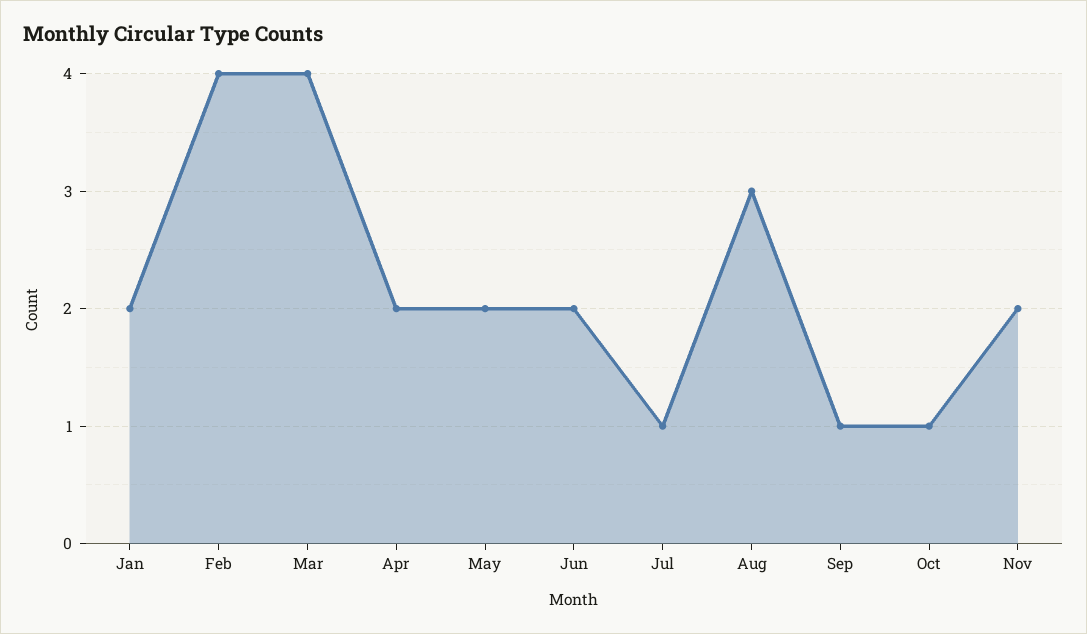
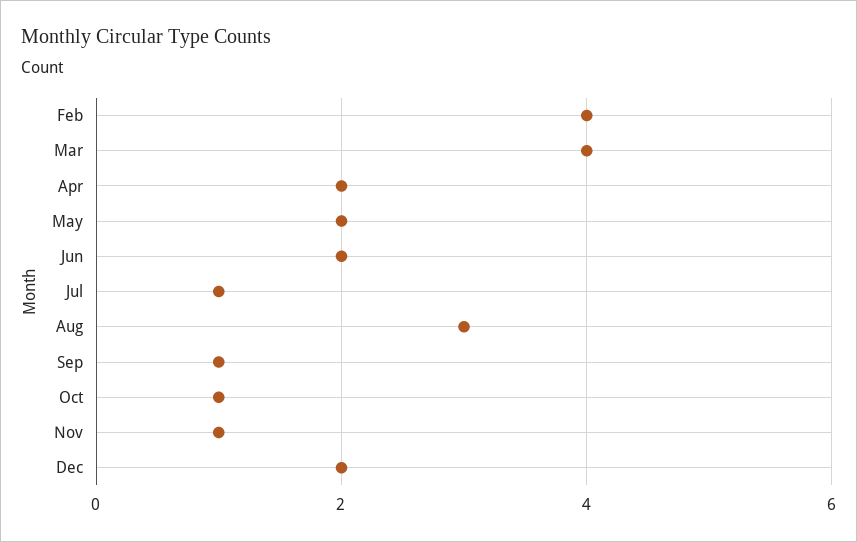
Jan: 2 -> none
Nov: 2 -> 1
Dec: none -> 2

